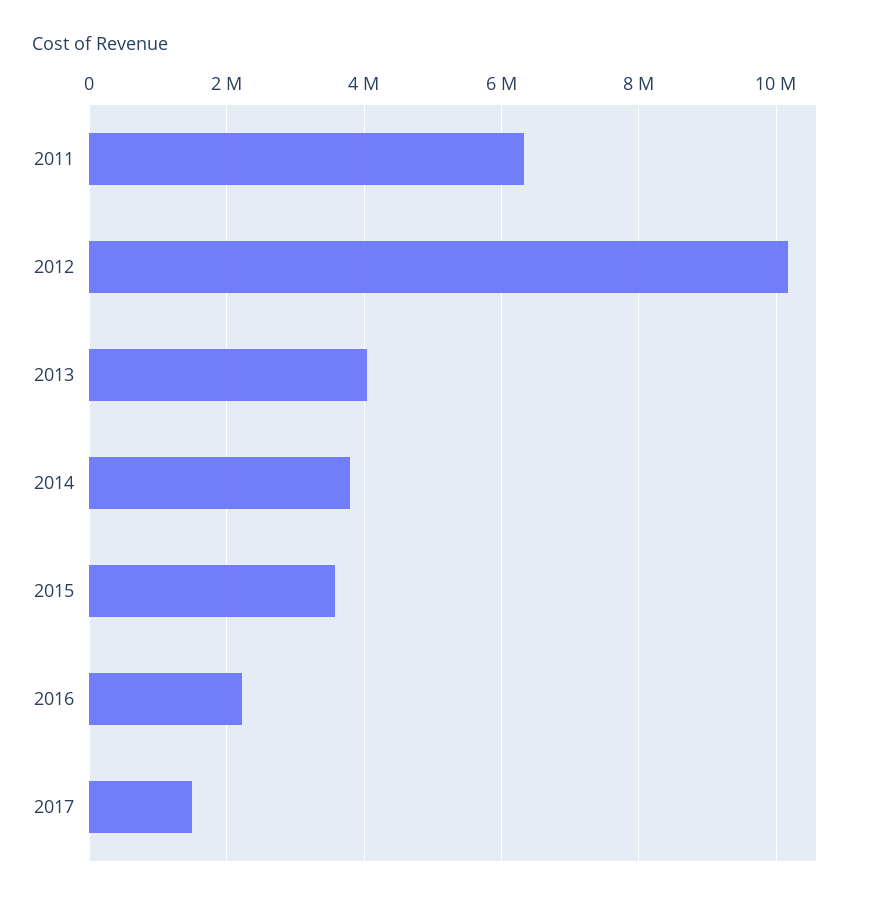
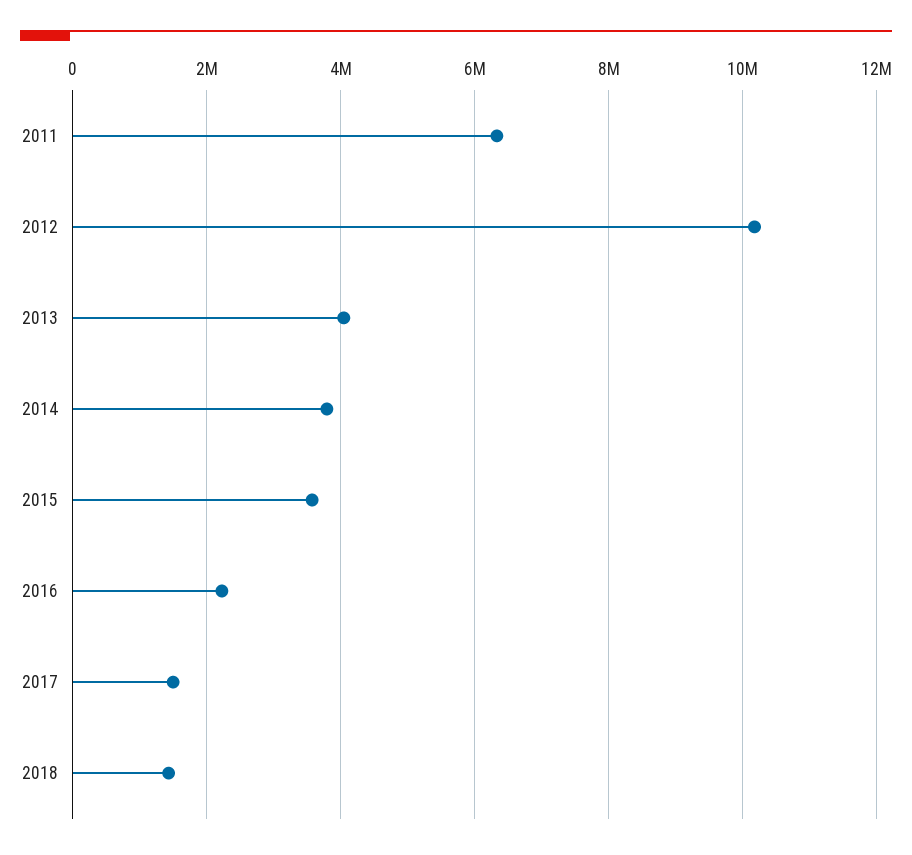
2018: none -> 1400000

